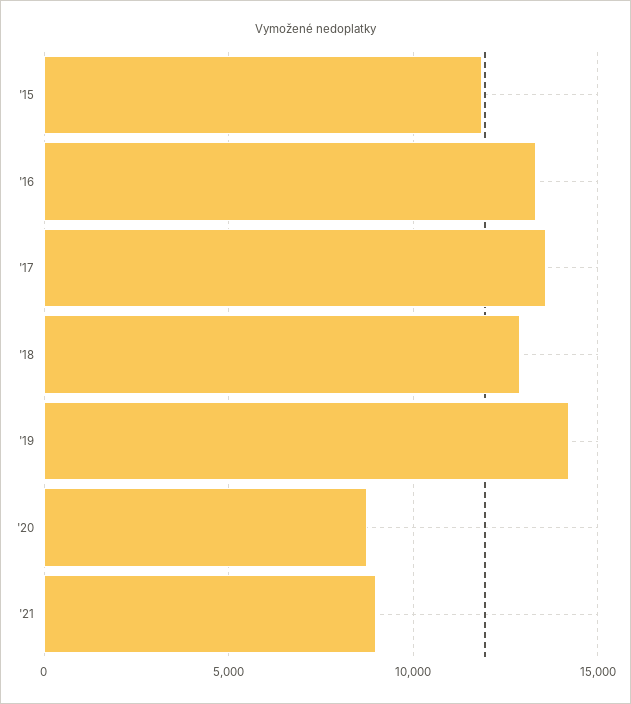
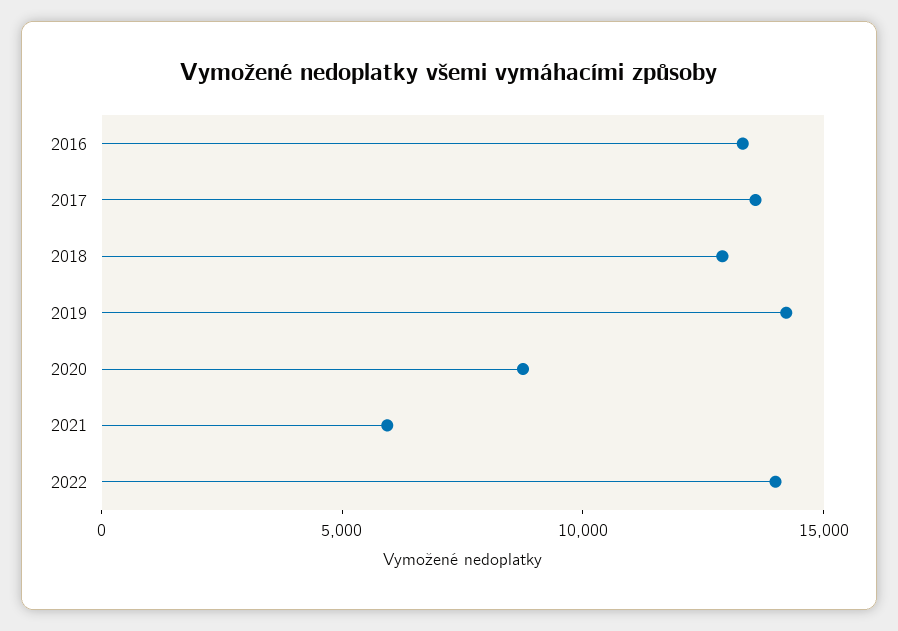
'15: 12000 -> none
'21: 9000 -> 6000
2022: none -> 14000

